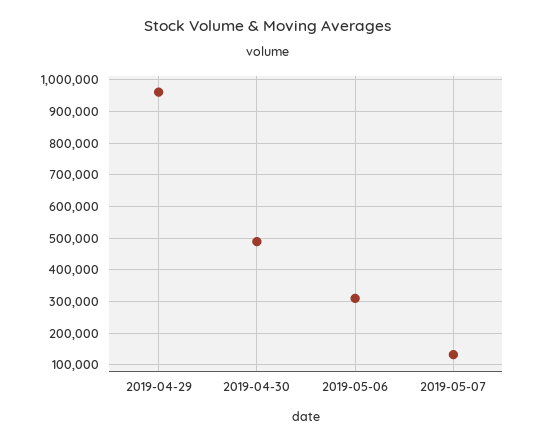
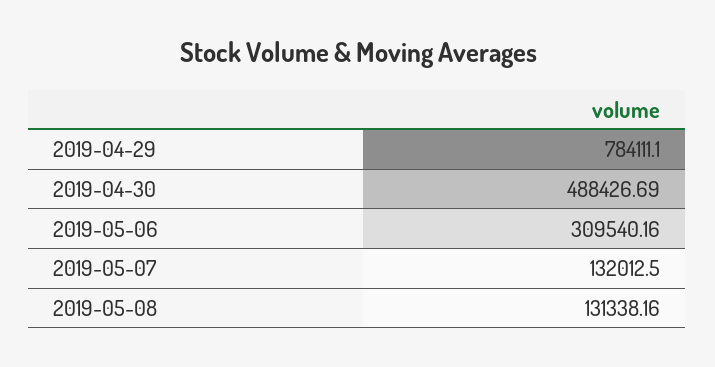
2019-04-29: 960000 -> 784111.1
2019-05-08: none -> 131338.16

